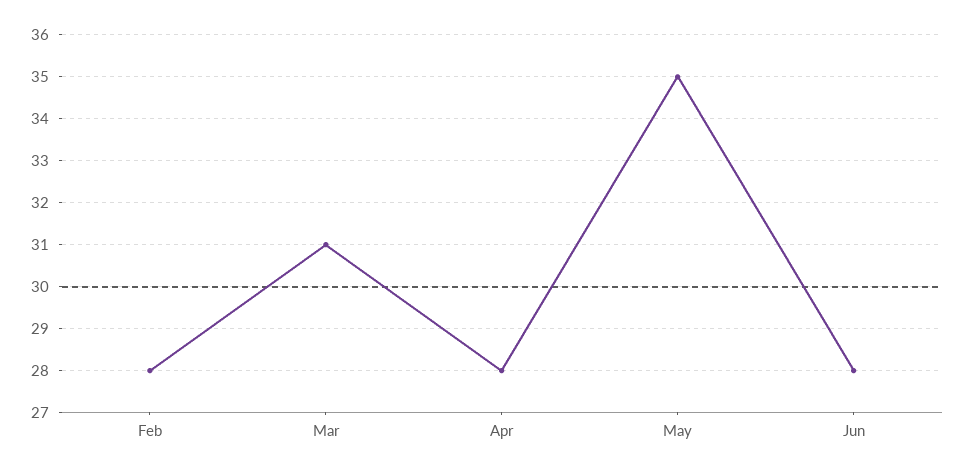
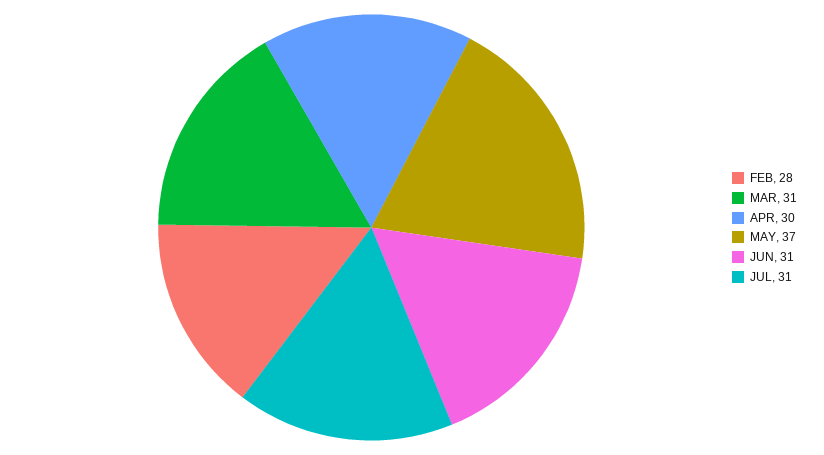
Apr: 28 -> 30
May: 35 -> 37
Jun: 28 -> 31
JUL: none -> 31

